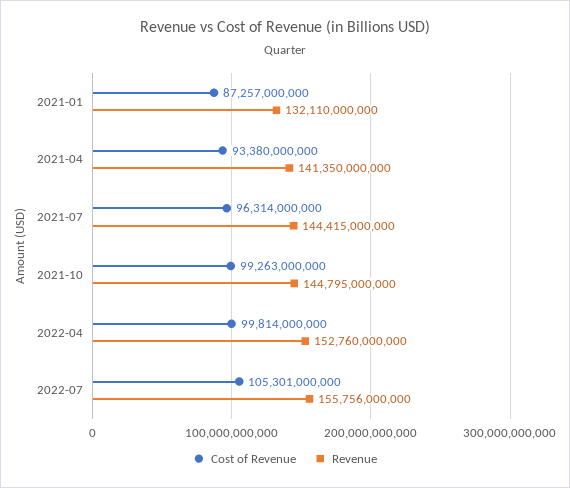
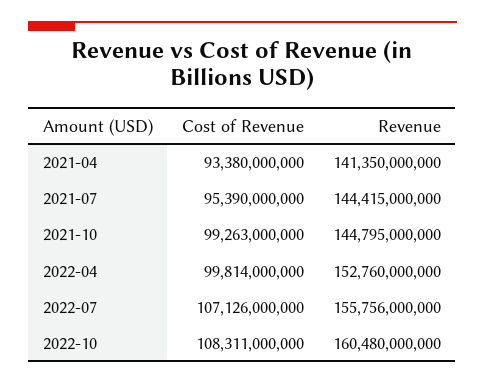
Cost of Revenue, 2021-01: 87257000000 -> none
Revenue, 2021-01: 132110000000 -> none
Cost of Revenue, 2021-07: 96314000000 -> 95390000000
Cost of Revenue, 2022-07: 105301000000 -> 107126000000
Cost of Revenue, 2022-10: none -> 108311000000
Revenue, 2022-10: none -> 160480000000

